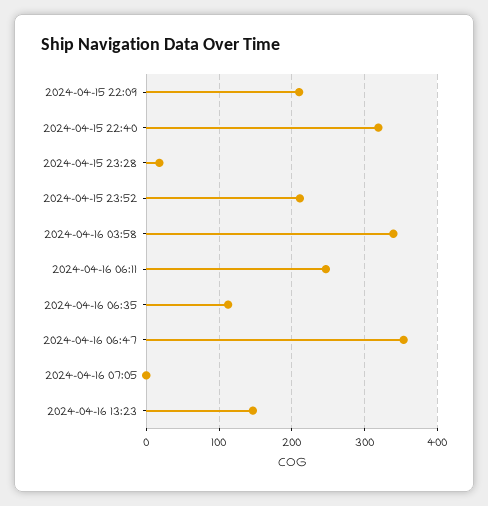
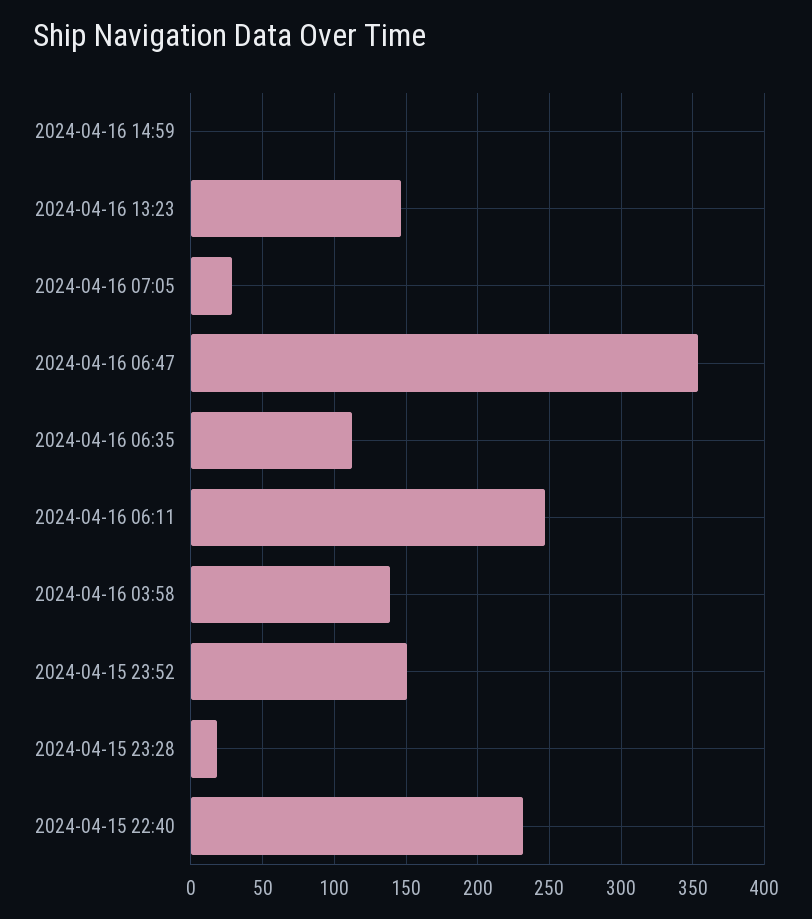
2024-04-15 22:09: 210 -> none
2024-04-15 22:40: 320 -> 230
2024-04-15 23:52: 210 -> 150
2024-04-16 03:58: 340 -> 140
2024-04-16 07:05: 0 -> 30
2024-04-16 14:59: none -> 0

